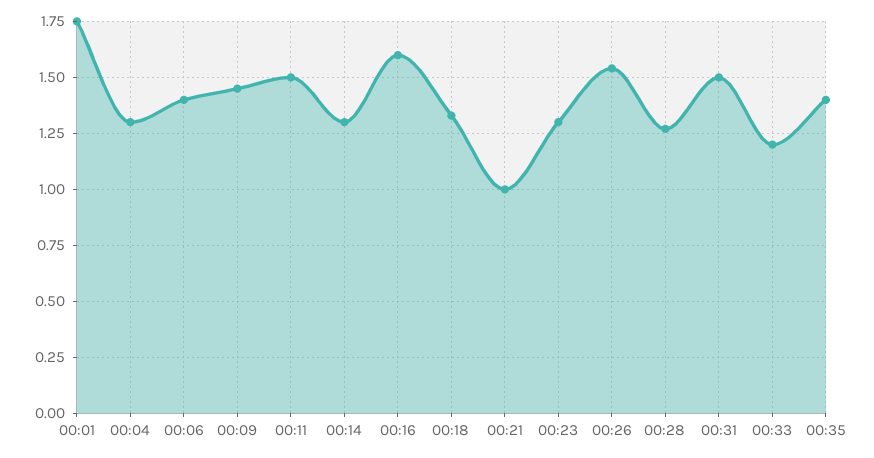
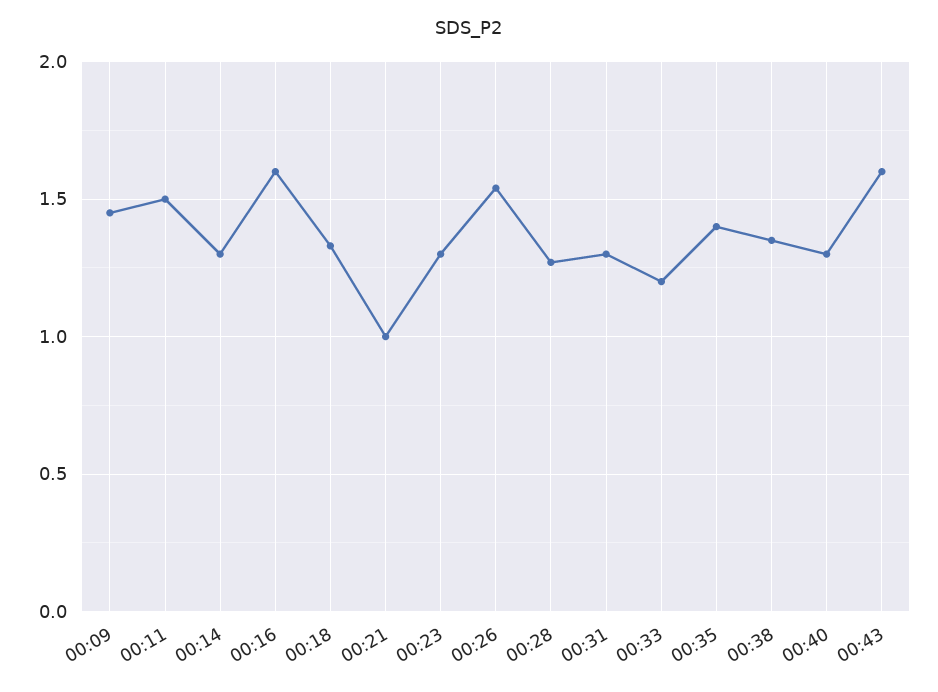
00:01: 1.75 -> none
00:04: 1.3 -> none
00:06: 1.4 -> none
00:31: 1.5 -> 1.3
00:38: none -> 1.35
00:40: none -> 1.3
00:43: none -> 1.6

